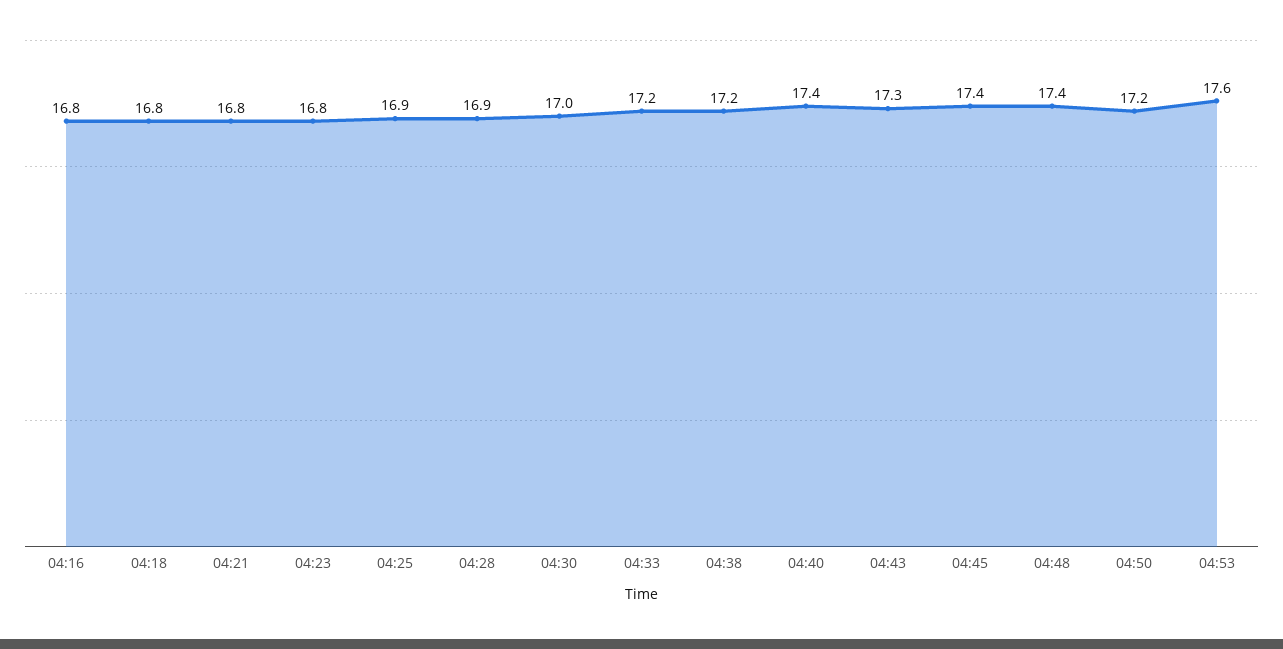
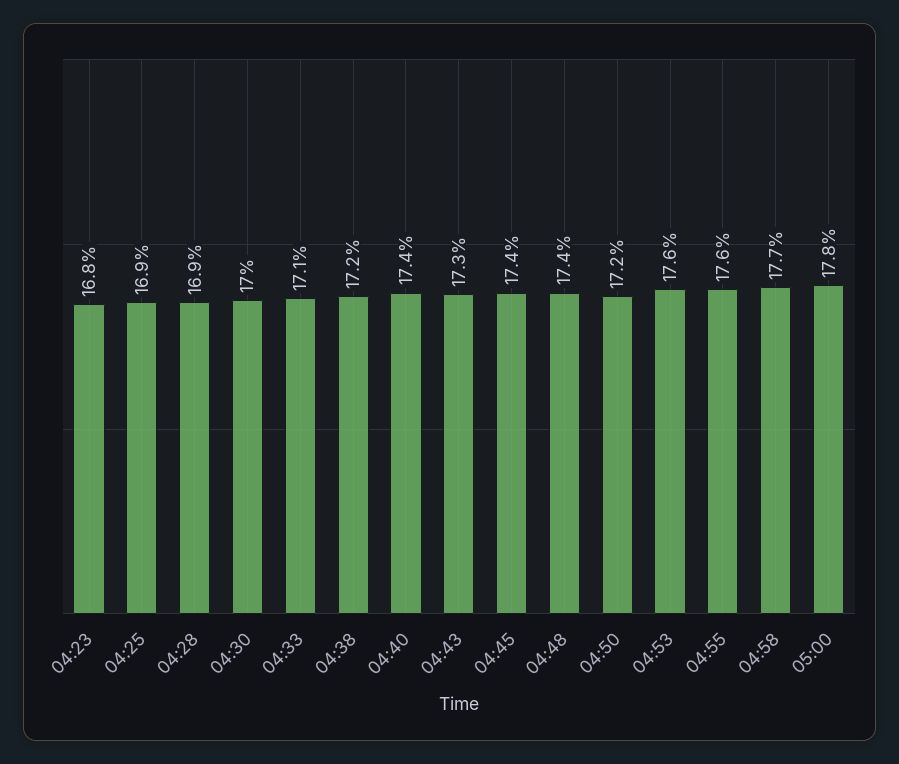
04:16: 16.8 -> none
04:18: 16.8 -> none
04:21: 16.8 -> none
04:33: 17.2 -> 17.1
04:55: none -> 17.6
04:58: none -> 17.7
05:00: none -> 17.8

